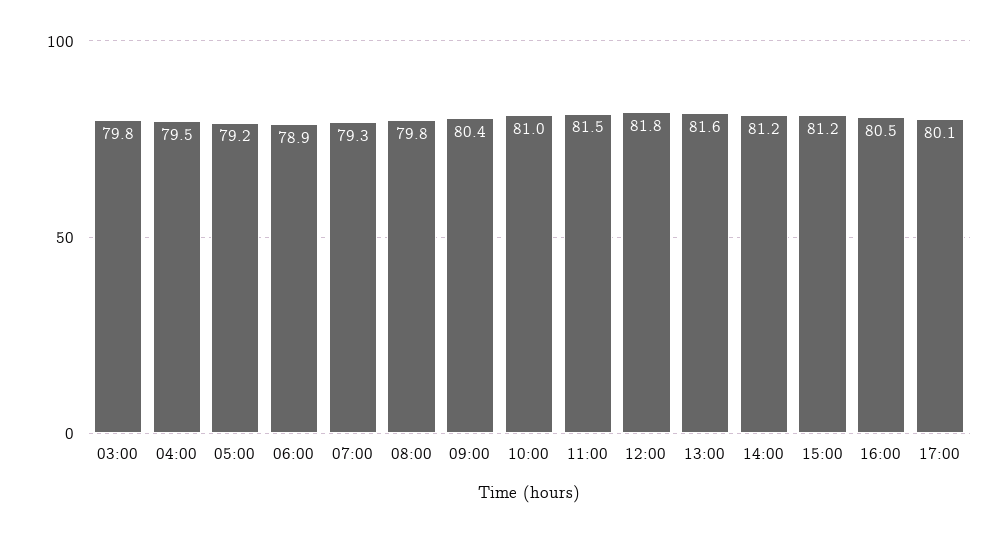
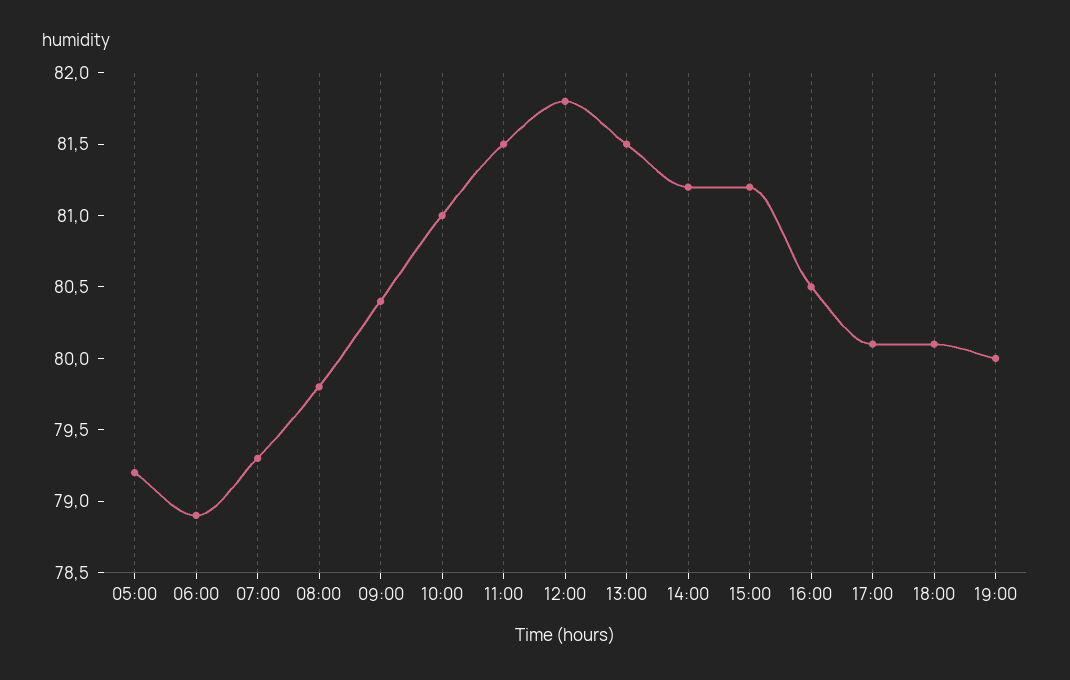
03:00: 79.8 -> none
04:00: 79.5 -> none
13:00: 81.6 -> 81.5
18:00: none -> 80.1
19:00: none -> 80

